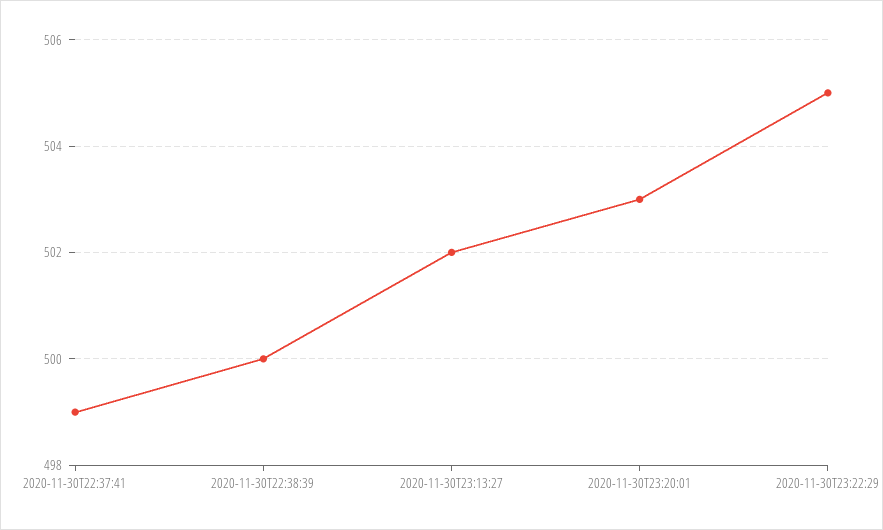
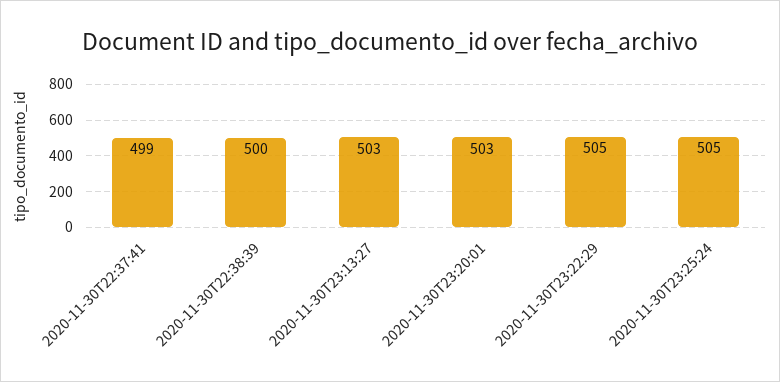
2020-11-30T23:13:27: 502 -> 503
2020-11-30T23:25:24: none -> 505

